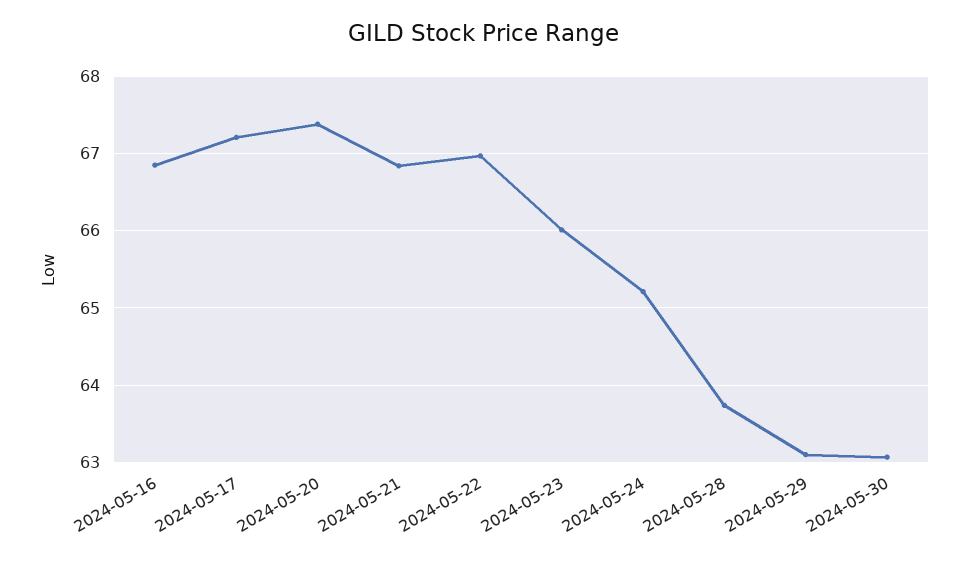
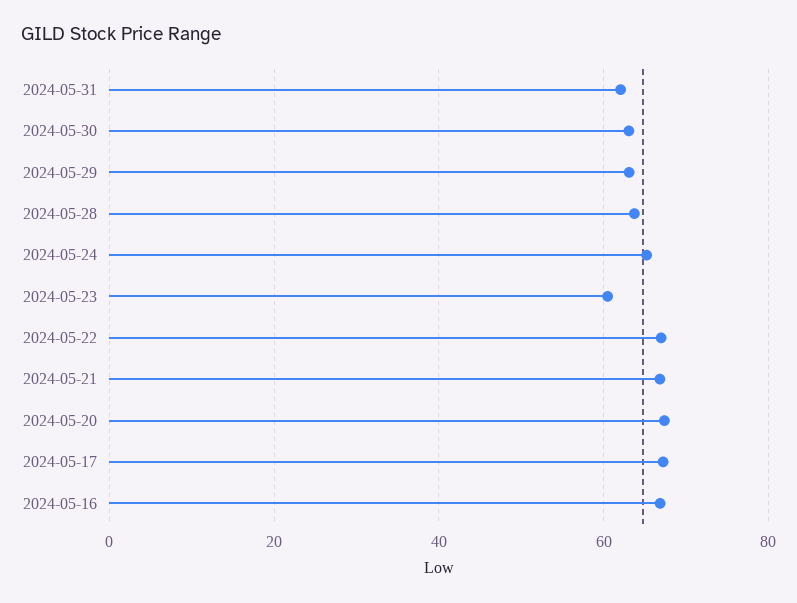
2024-05-23: 66 -> 60
2024-05-31: none -> 62

